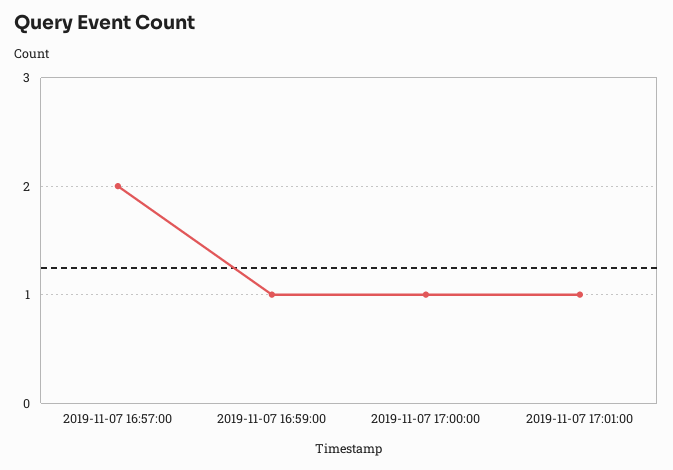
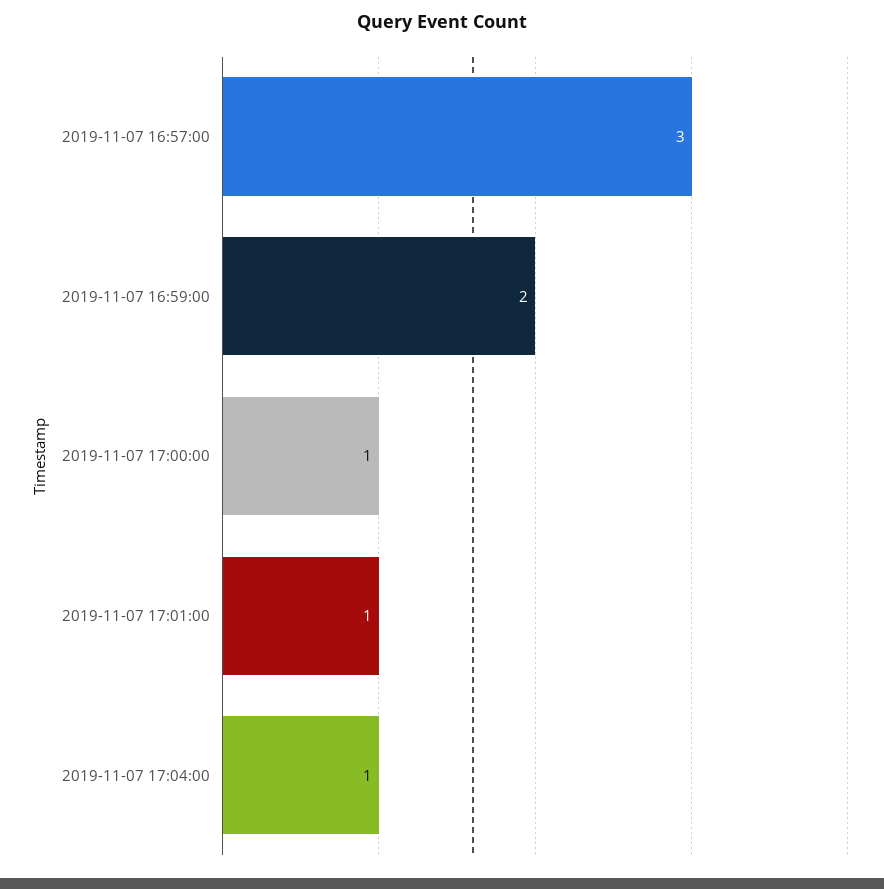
2019-11-07 16:57:00: 2 -> 3
2019-11-07 16:59:00: 1 -> 2
2019-11-07 17:04:00: none -> 1

